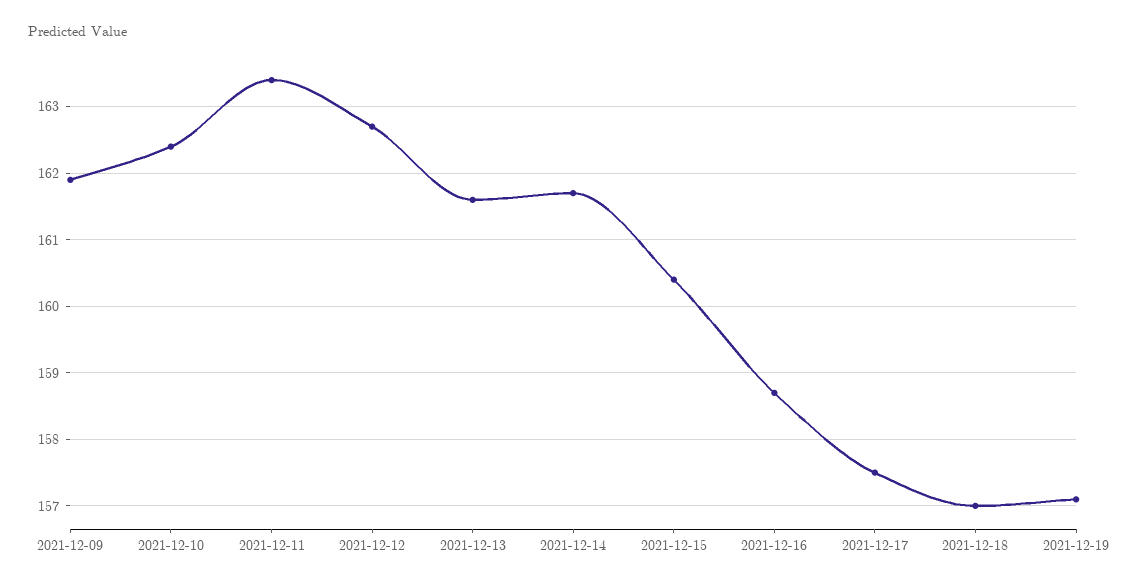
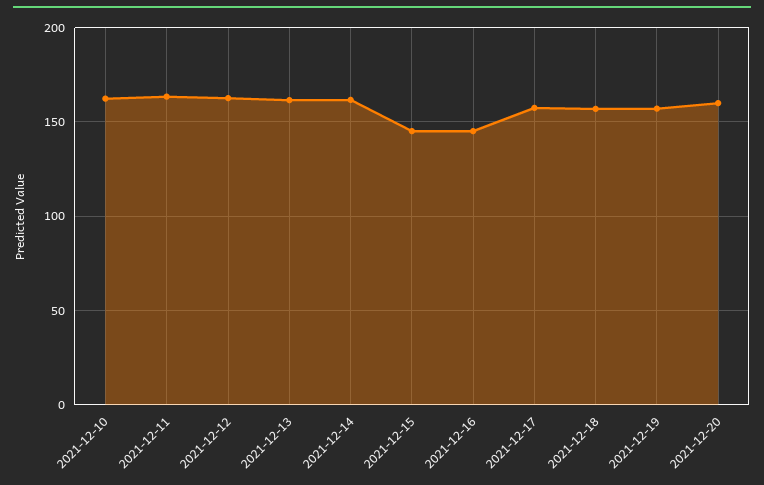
2021-12-09: 161.9 -> none
2021-12-15: 160.4 -> 145
2021-12-16: 158.7 -> 145
2021-12-20: none -> 160

